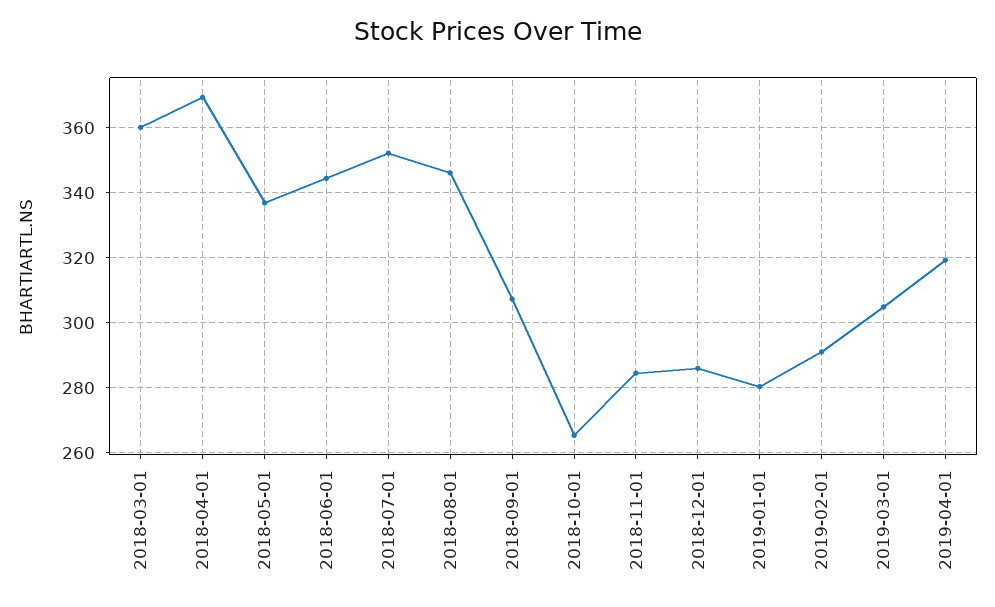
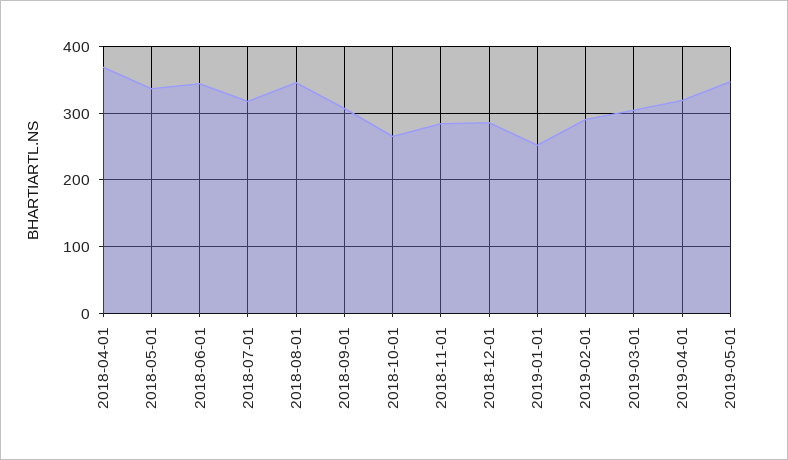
2018-03-01: 360 -> none
2018-07-01: 352 -> 320
2019-01-01: 280 -> 250
2019-05-01: none -> 350

